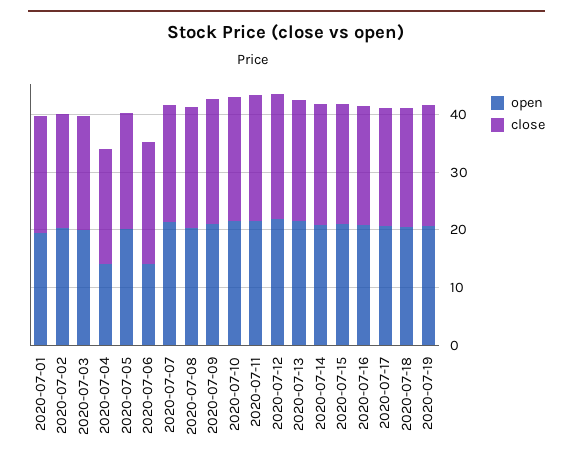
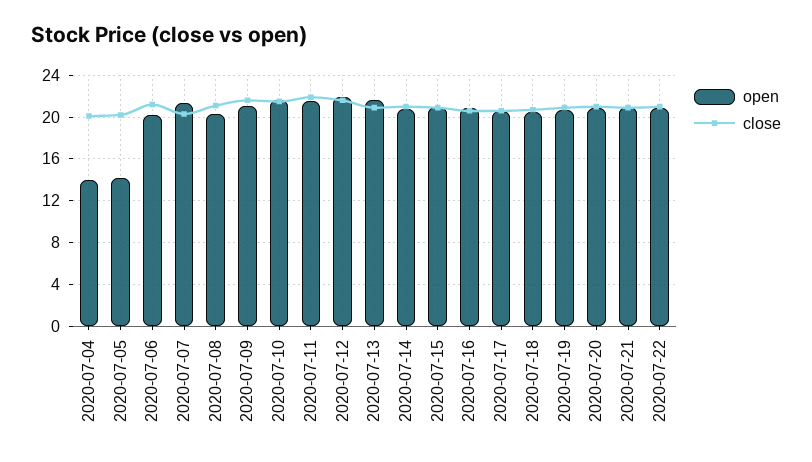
open, 2020-07-01: 20 -> none
close, 2020-07-01: 20 -> none
open, 2020-07-02: 20 -> none
close, 2020-07-02: 20 -> none
open, 2020-07-03: 20 -> none
close, 2020-07-03: 20 -> none
open, 2020-07-05: 20 -> 14
open, 2020-07-06: 14 -> 20
open, 2020-07-20: none -> 21
close, 2020-07-20: none -> 21
open, 2020-07-21: none -> 21
close, 2020-07-21: none -> 21
open, 2020-07-22: none -> 21
close, 2020-07-22: none -> 21

